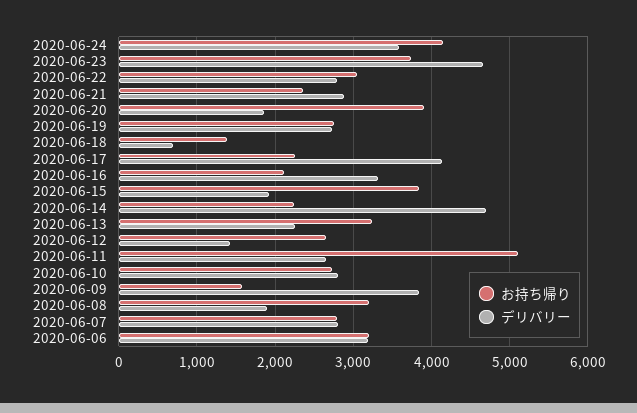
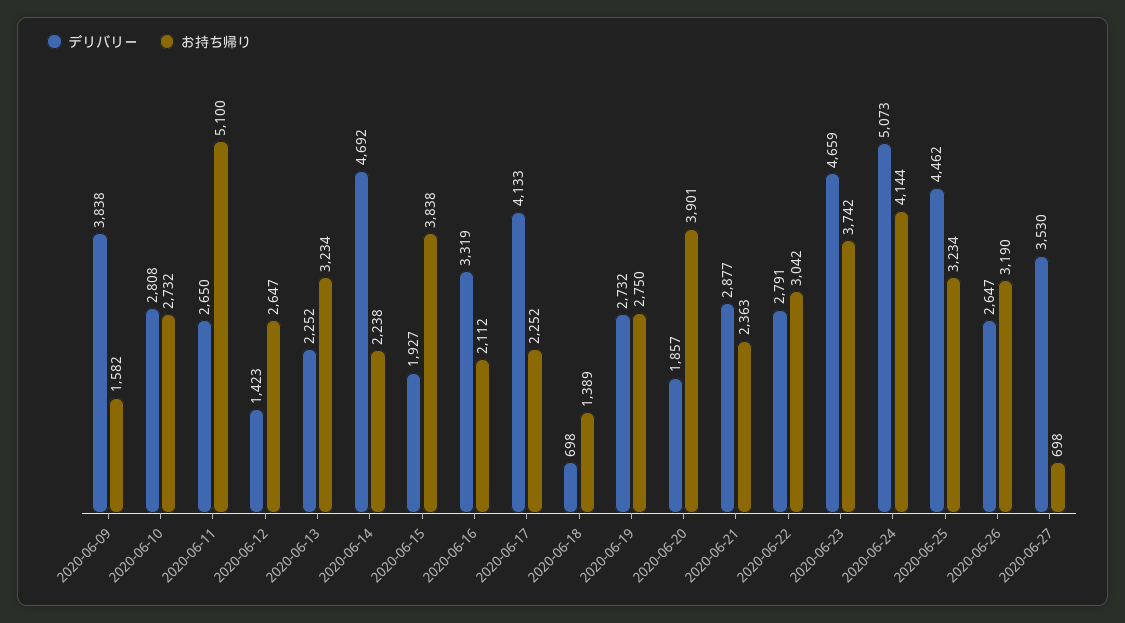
デリバリー, 2020-06-24: 3600 -> 5073
お持ち帰り, 2020-06-08: 3200 -> none
デリバリー, 2020-06-08: 1900 -> none
お持ち帰り, 2020-06-07: 2800 -> none
デリバリー, 2020-06-07: 2800 -> none
お持ち帰り, 2020-06-06: 3200 -> none
デリバリー, 2020-06-06: 3200 -> none
デリバリー, 2020-06-25: none -> 4462
お持ち帰り, 2020-06-25: none -> 3234
デリバリー, 2020-06-26: none -> 2647
お持ち帰り, 2020-06-26: none -> 3190
デリバリー, 2020-06-27: none -> 3530
お持ち帰り, 2020-06-27: none -> 698

